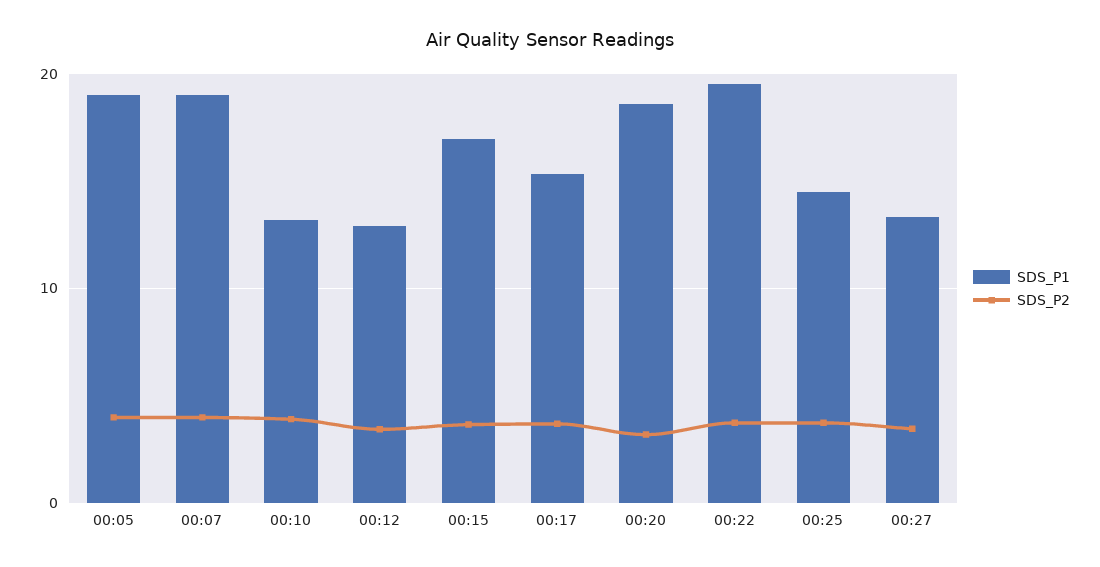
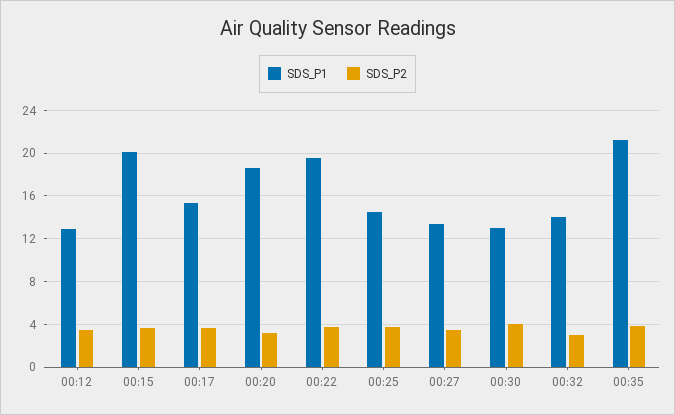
SDS_P1, 00:05: 19 -> none
SDS_P2, 00:05: 4 -> none
SDS_P1, 00:07: 19 -> none
SDS_P2, 00:07: 4 -> none
SDS_P1, 00:10: 13 -> none
SDS_P2, 00:10: 4 -> none
SDS_P1, 00:15: 17 -> 20
SDS_P1, 00:30: none -> 13
SDS_P2, 00:30: none -> 4
SDS_P1, 00:32: none -> 14
SDS_P2, 00:32: none -> 3
SDS_P1, 00:35: none -> 21
SDS_P2, 00:35: none -> 4

